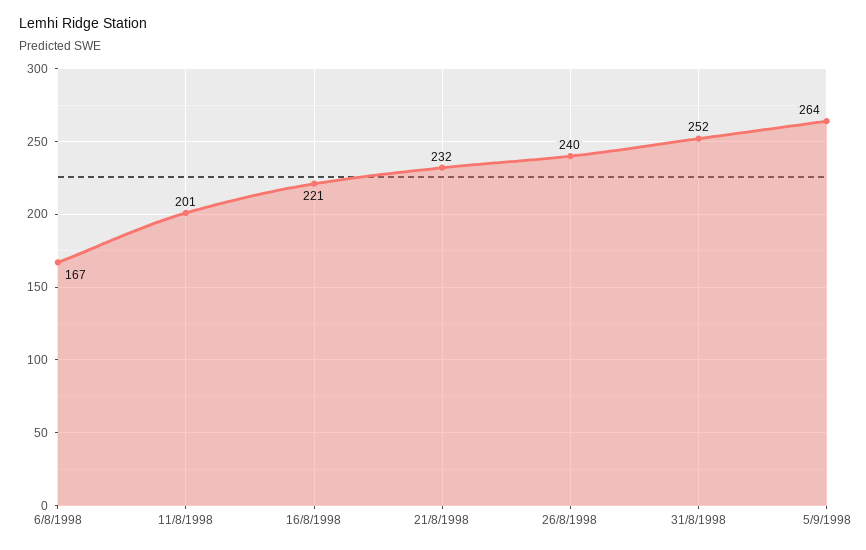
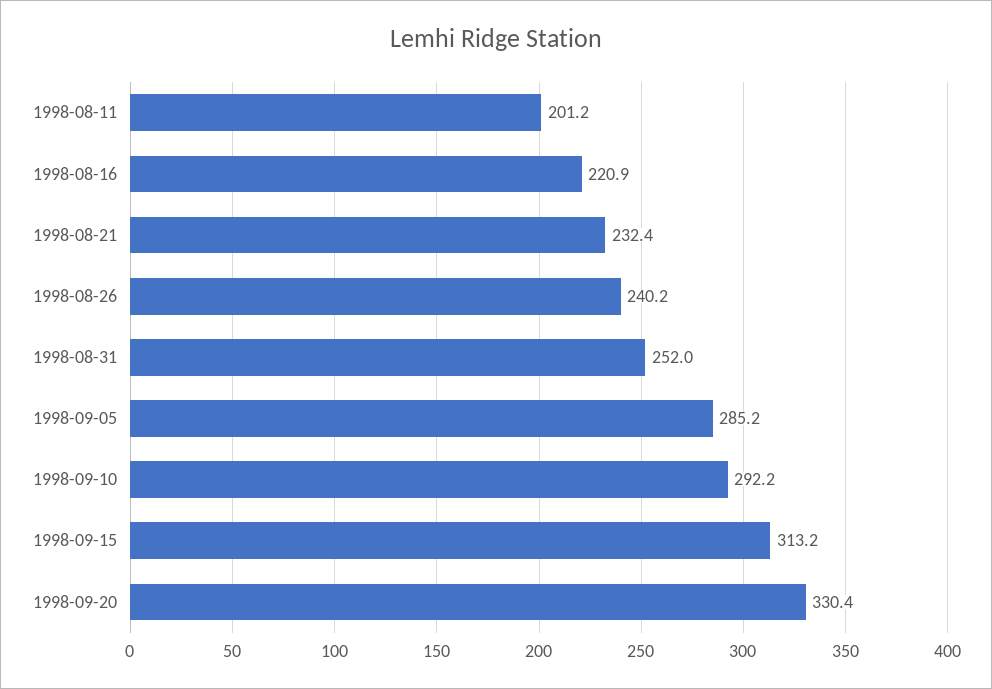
6/8/1998: 167 -> none
5/9/1998: 264 -> 285.2
1998-09-10: none -> 292.2
1998-09-15: none -> 313.2
1998-09-20: none -> 330.4

